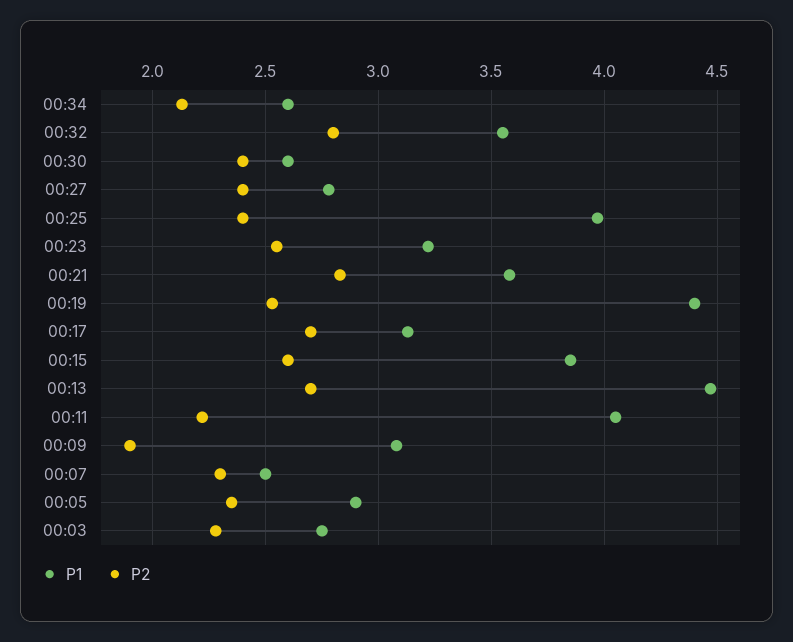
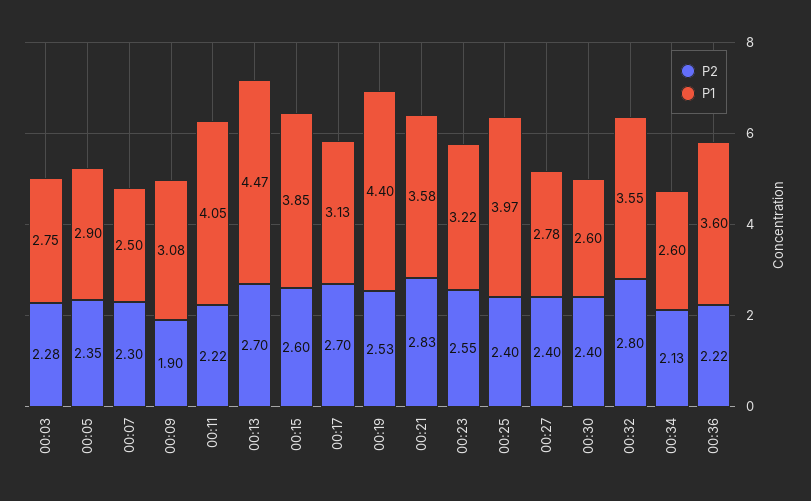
P2, 00:36: none -> 2.22
P1, 00:36: none -> 3.6

